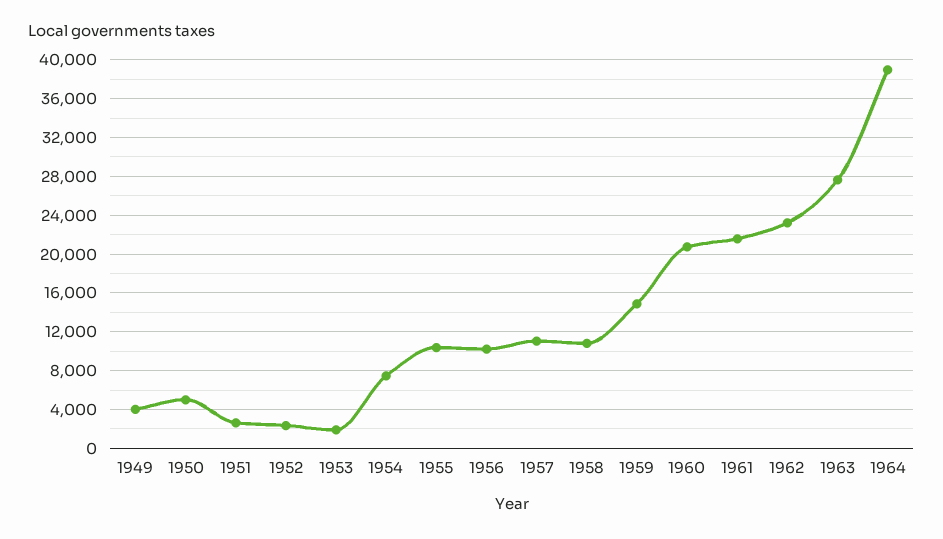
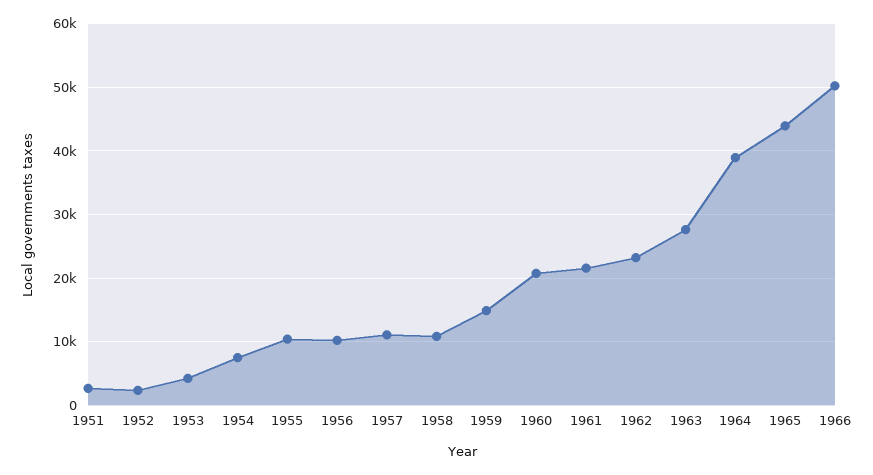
1949: 4000 -> none
1950: 5000 -> none
1953: 2000 -> 4000
1965: none -> 44000
1966: none -> 50000

